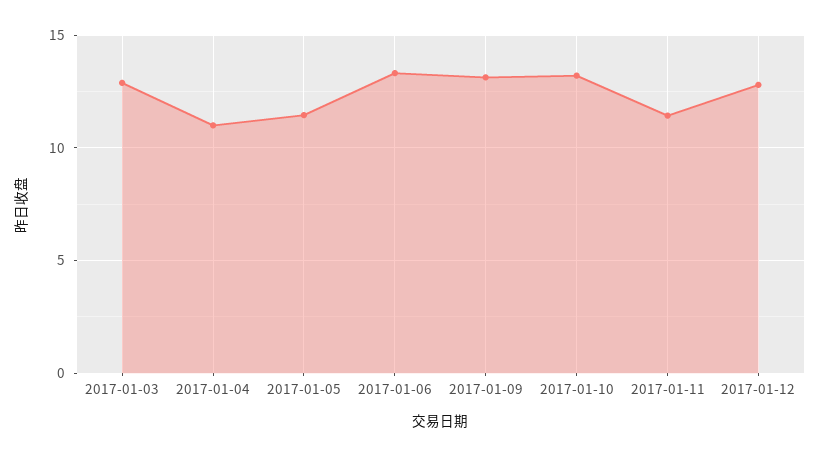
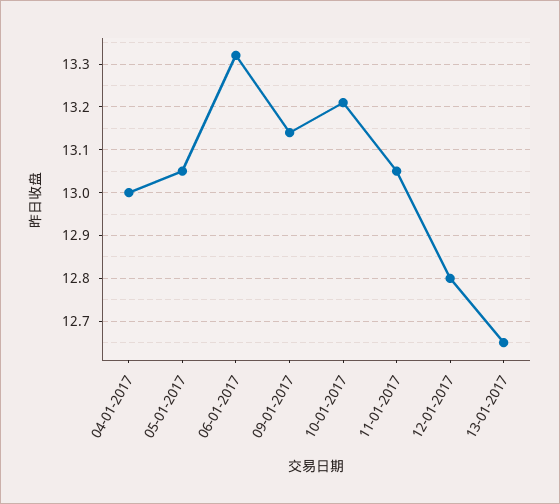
2017-01-03: 13 -> none
2017-01-04: 11 -> 13
2017-01-05: 11.5 -> 13.05
2017-01-11: 11.5 -> 13.05
13-01-2017: none -> 12.65

